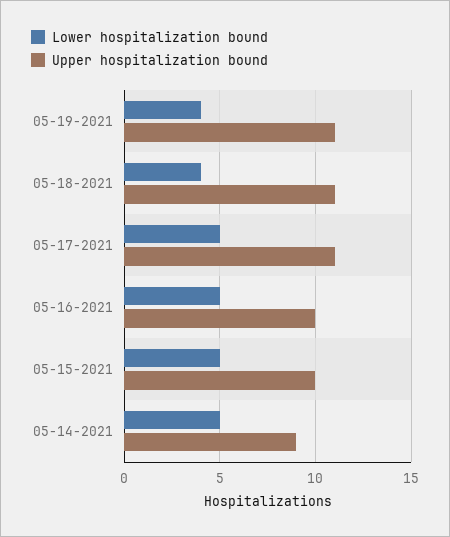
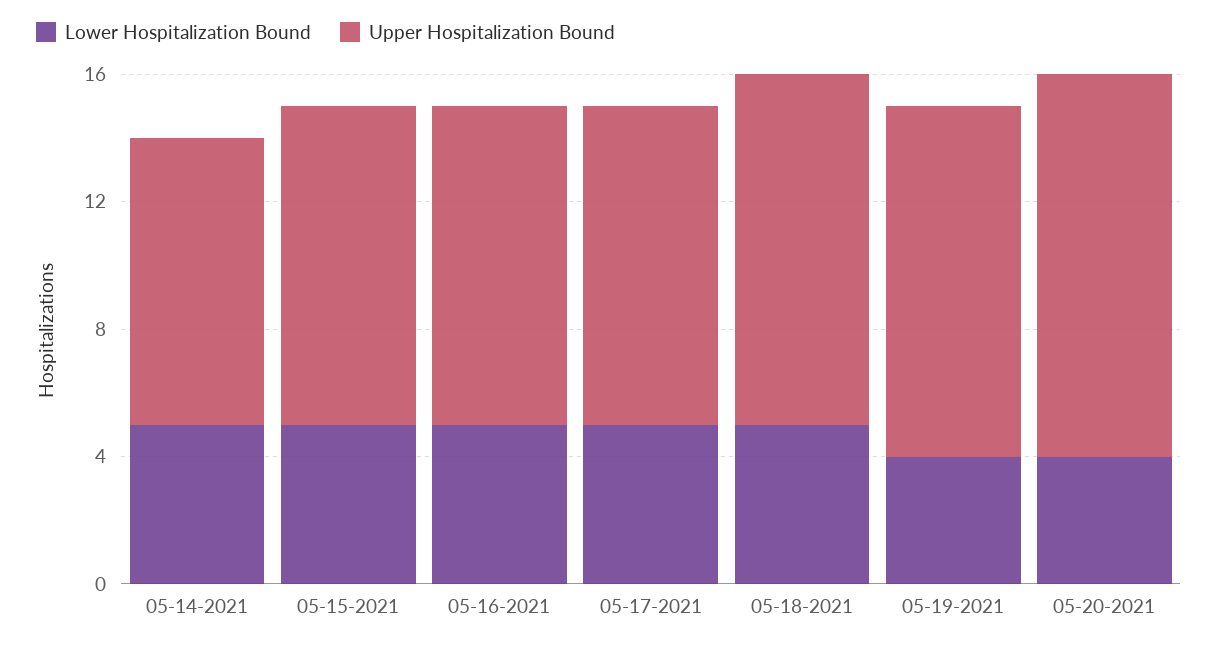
Lower hospitalization bound, 05-18-2021: 4 -> 5
Upper hospitalization bound, 05-17-2021: 11 -> 10
Lower hospitalization bound, 05-20-2021: none -> 4
Upper hospitalization bound, 05-20-2021: none -> 12

